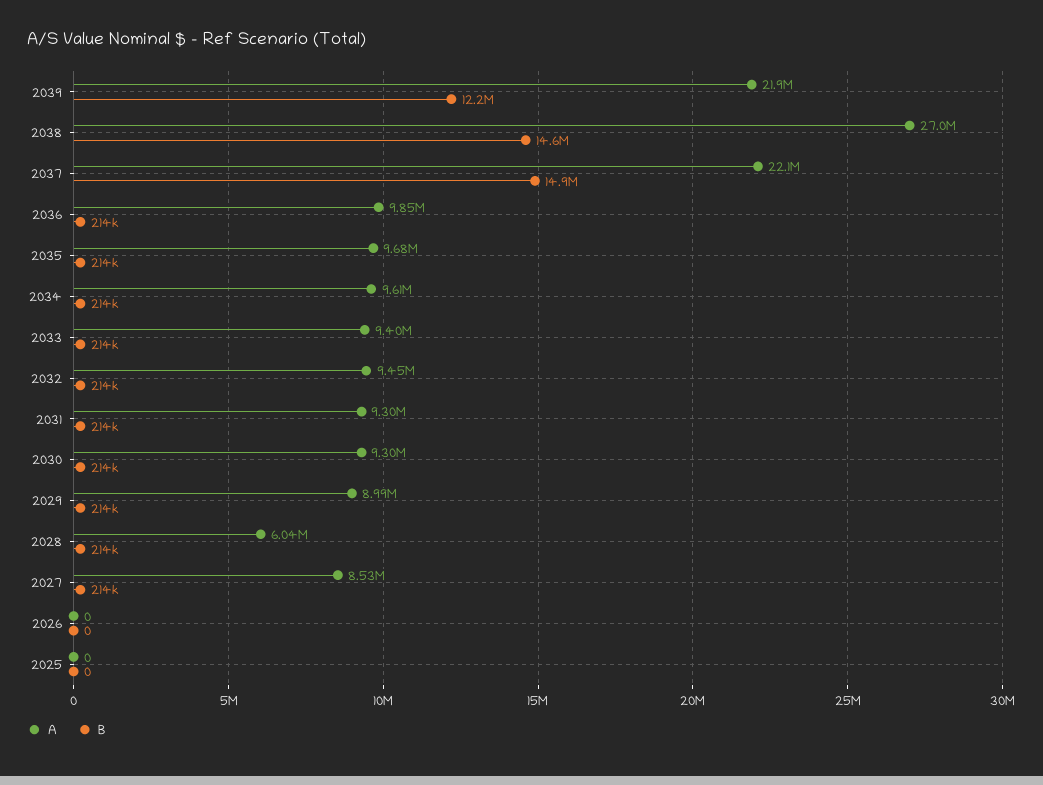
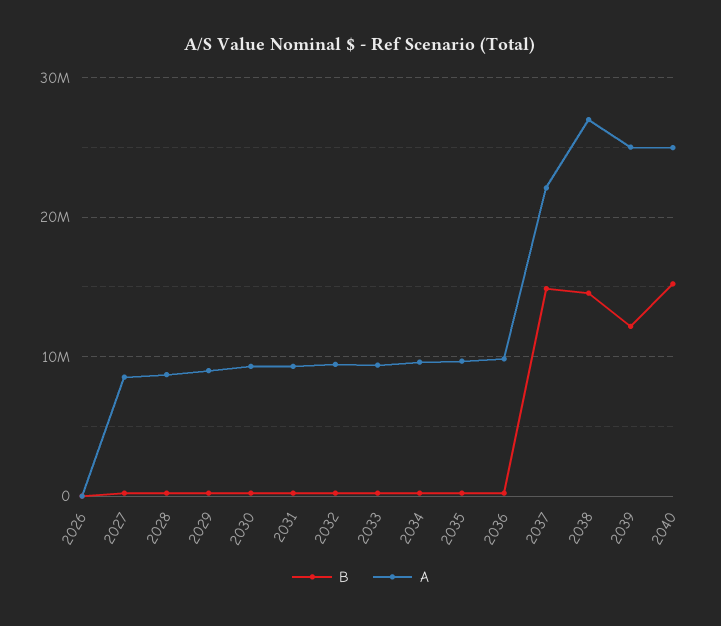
A, 2039: 21900000 -> 25000000
A, 2028: 6040000 -> 9000000
A, 2025: 0 -> none
B, 2025: 0 -> none
B, 2040: none -> 15000000
A, 2040: none -> 25000000

